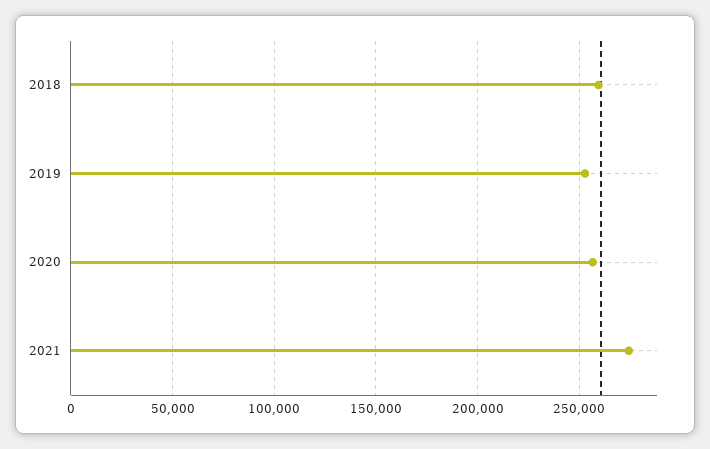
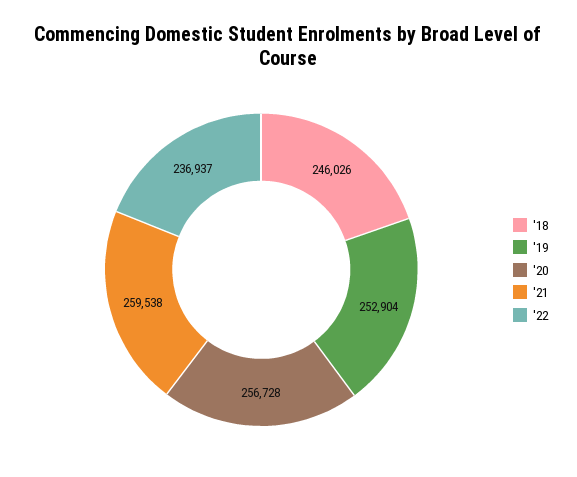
2018: 260000 -> 246026
2021: 275000 -> 259538
'22: none -> 236937

